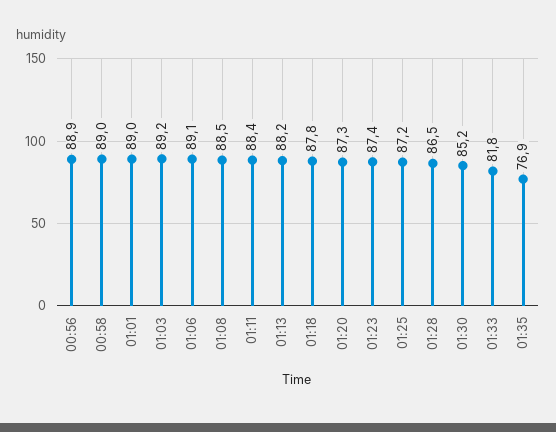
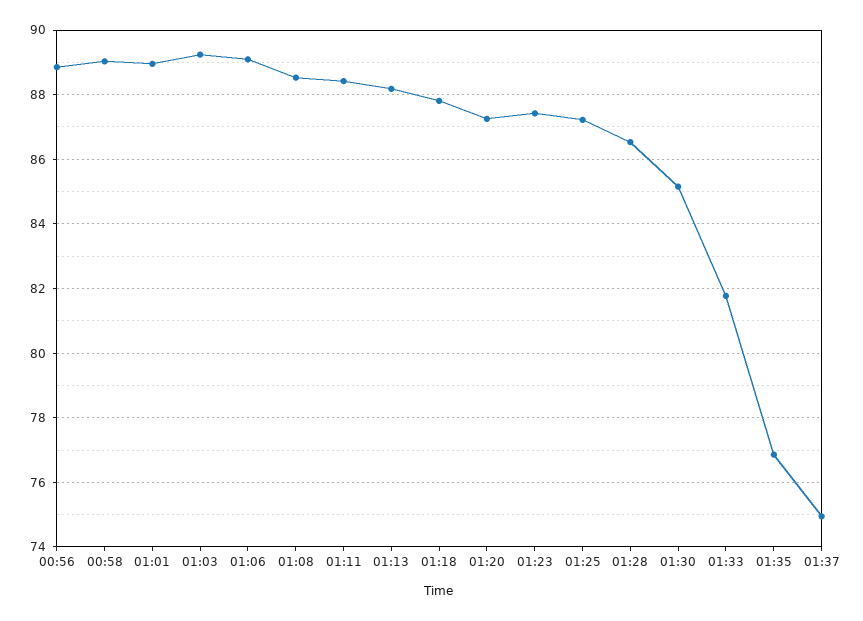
01:37: none -> 75

